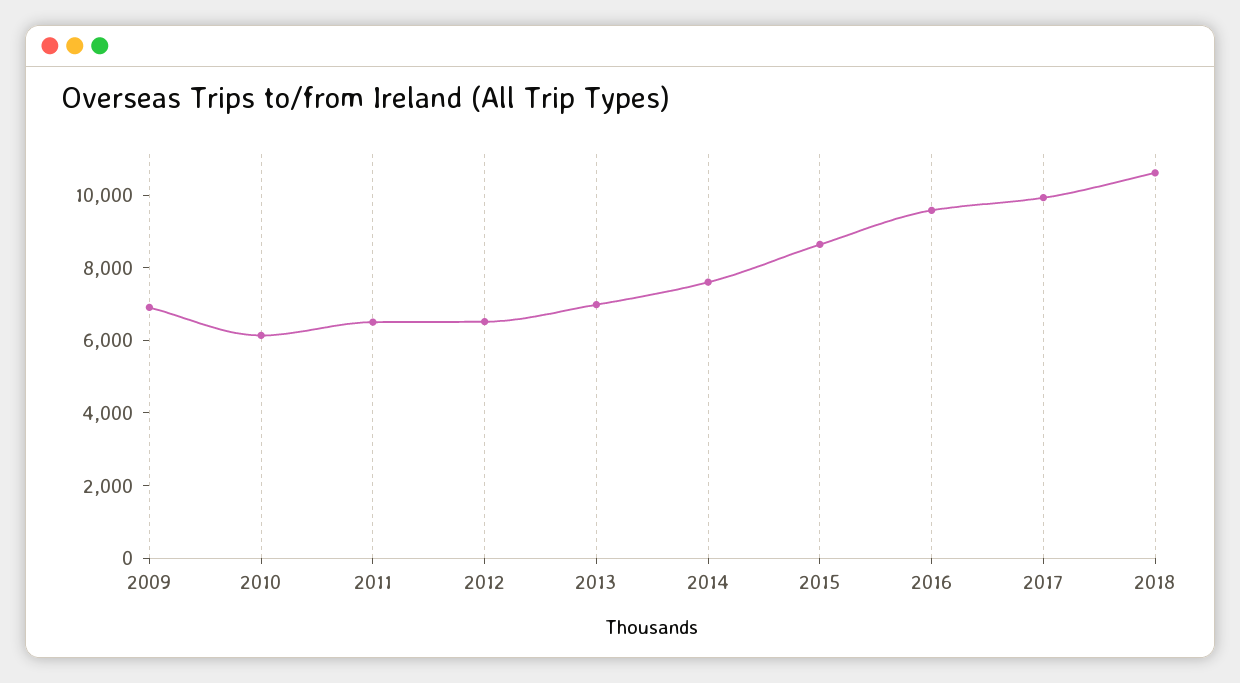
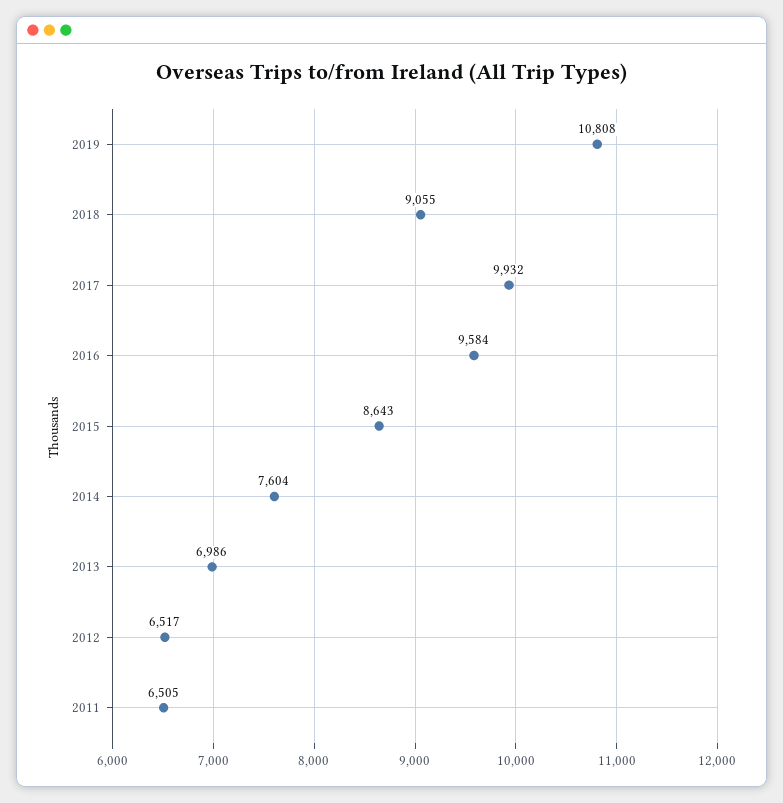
2009: 7000 -> none
2010: 6000 -> none
2018: 10500 -> 9055
2019: none -> 10808

